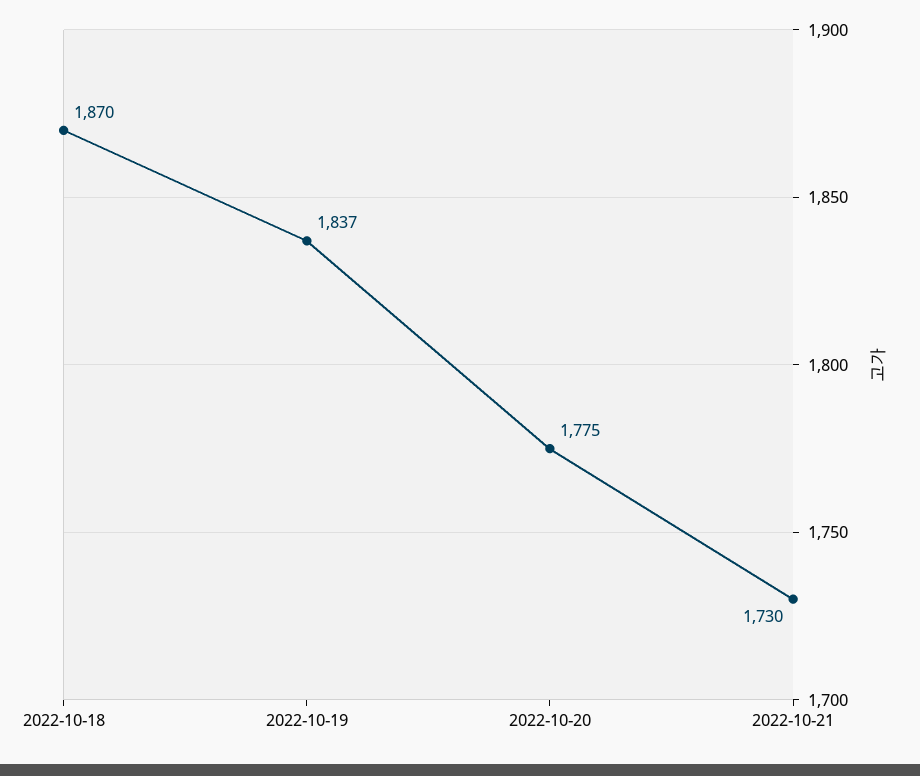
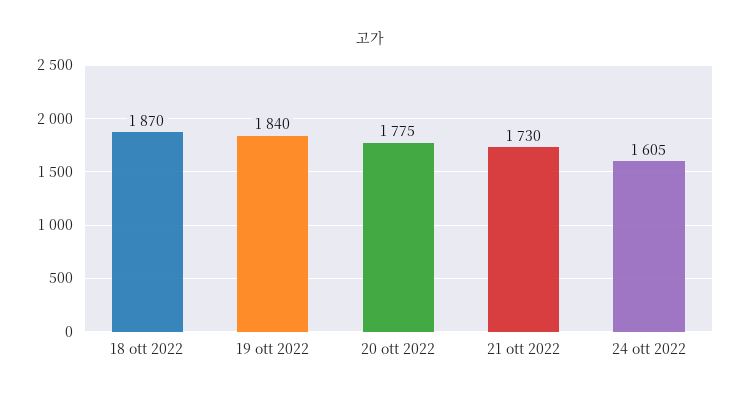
2022-10-19: 1837 -> 1840
24 ott 2022: none -> 1605

